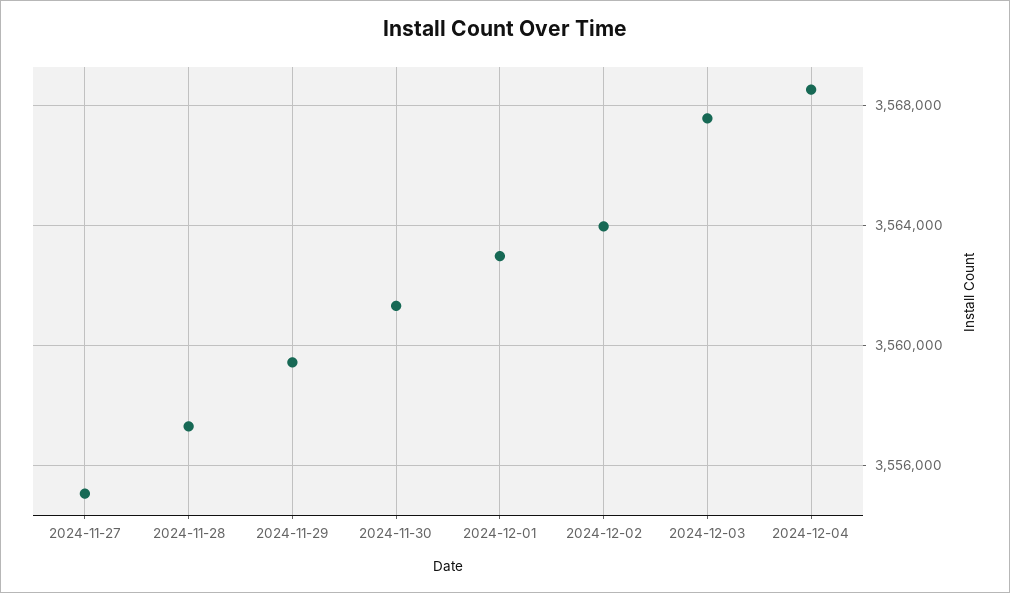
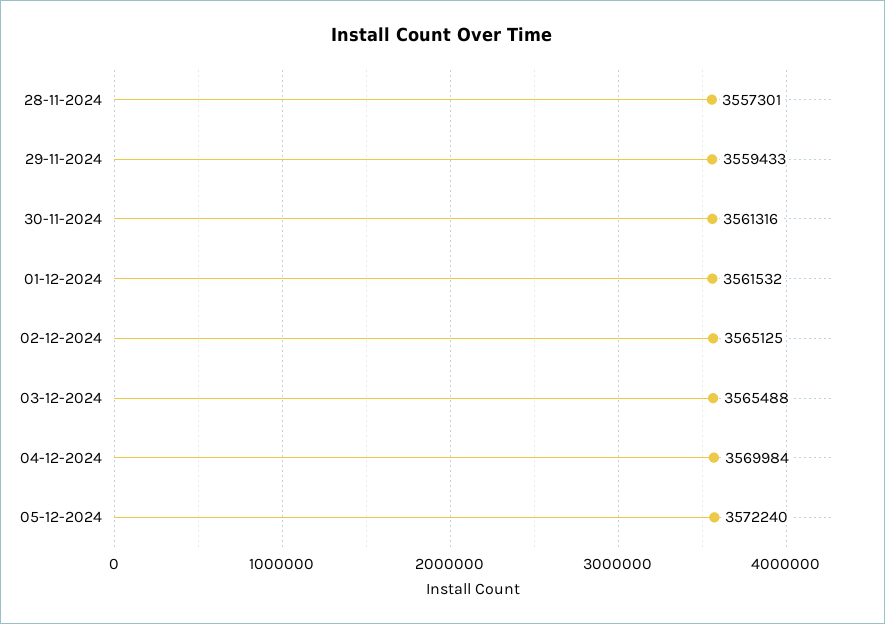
2024-11-27: 3555000 -> none
2024-12-01: 3563000 -> 3561532
2024-12-02: 3564000 -> 3565125
2024-12-03: 3567500 -> 3565488
2024-12-04: 3568500 -> 3569984
05-12-2024: none -> 3572240

